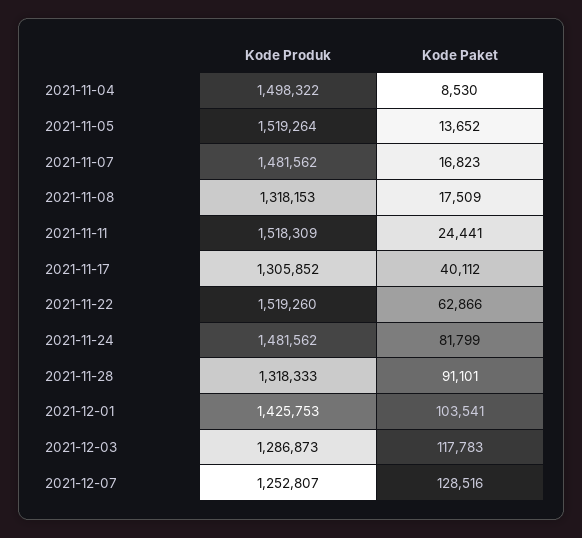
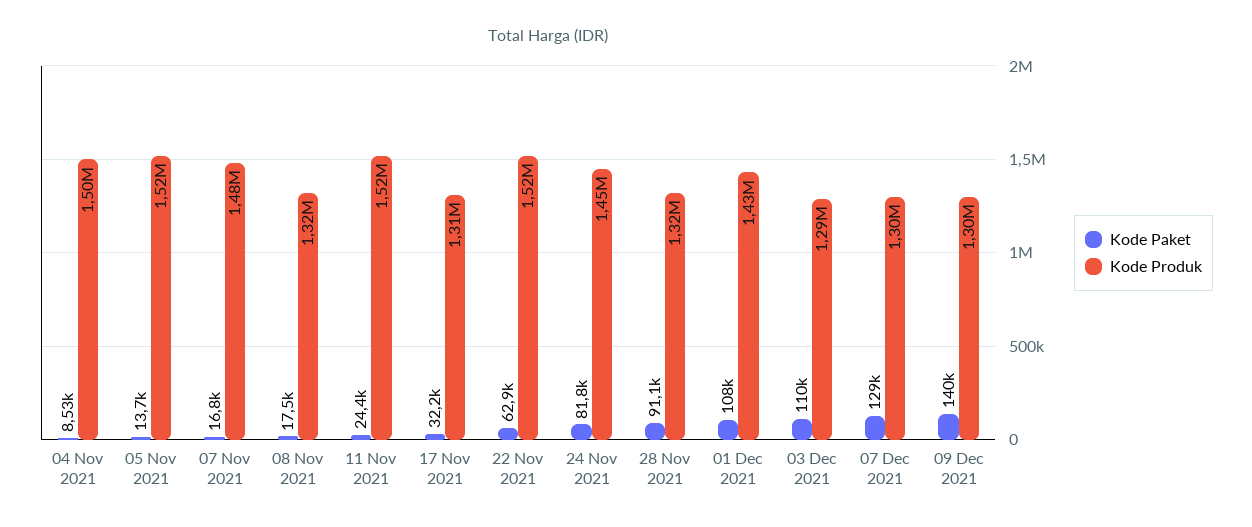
Kode Paket, 2021-11-17: 40112 -> 32200
Kode Produk, 2021-11-24: 1481562 -> 1450000
Kode Paket, 2021-12-01: 103541 -> 108000
Kode Paket, 2021-12-03: 117783 -> 110000
Kode Produk, 2021-12-07: 1252807 -> 1300000
Kode Paket, 09 Dec 2021: none -> 140000
Kode Produk, 09 Dec 2021: none -> 1300000

